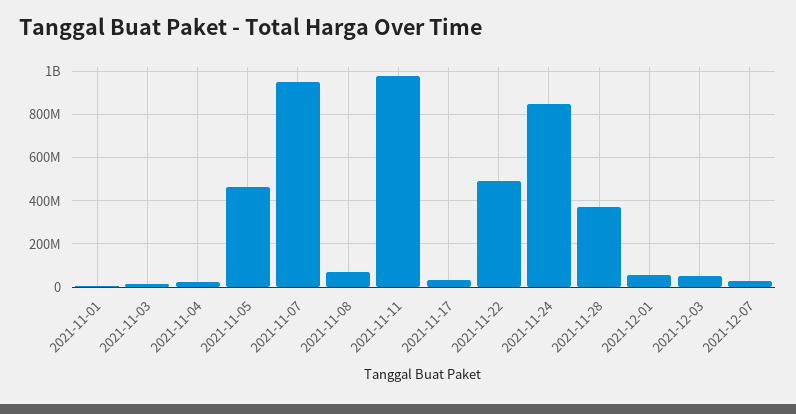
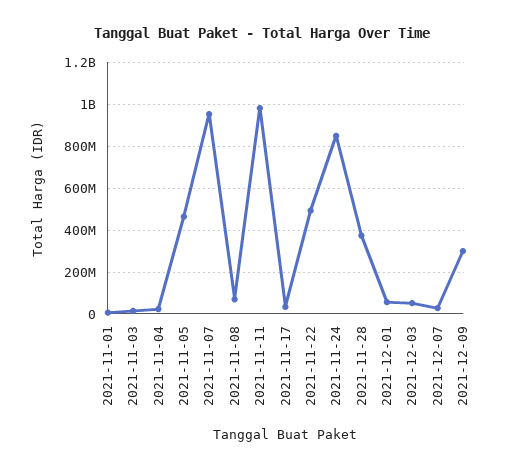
2021-12-09: none -> 300000000

